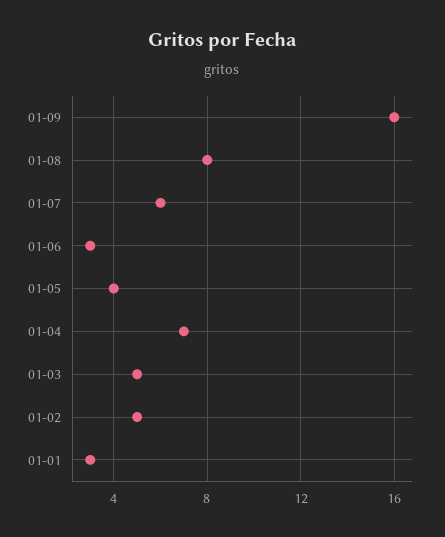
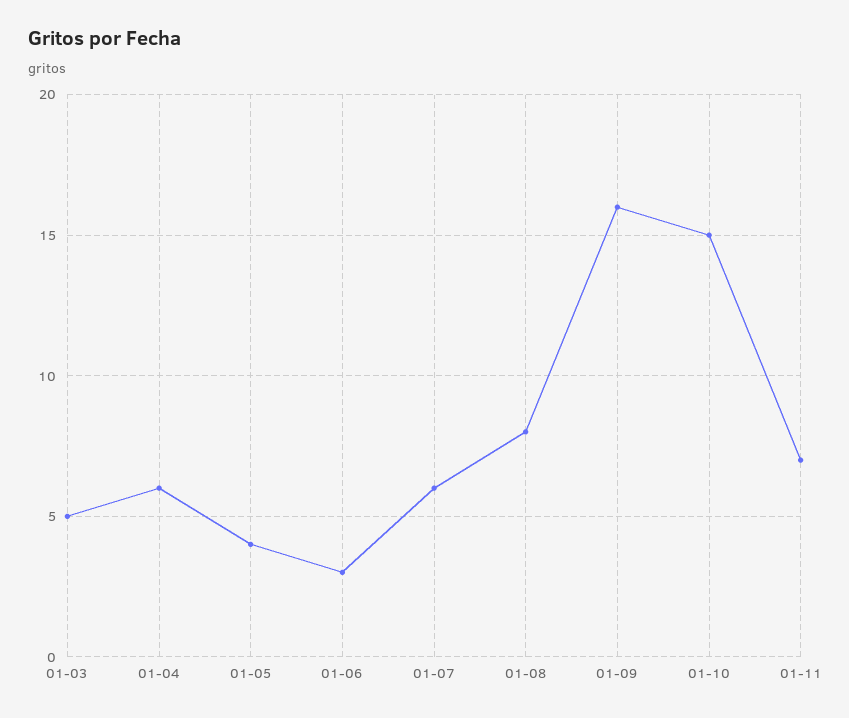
01-04: 7 -> 6
01-02: 5 -> none
01-01: 3 -> none
01-10: none -> 15
01-11: none -> 7

